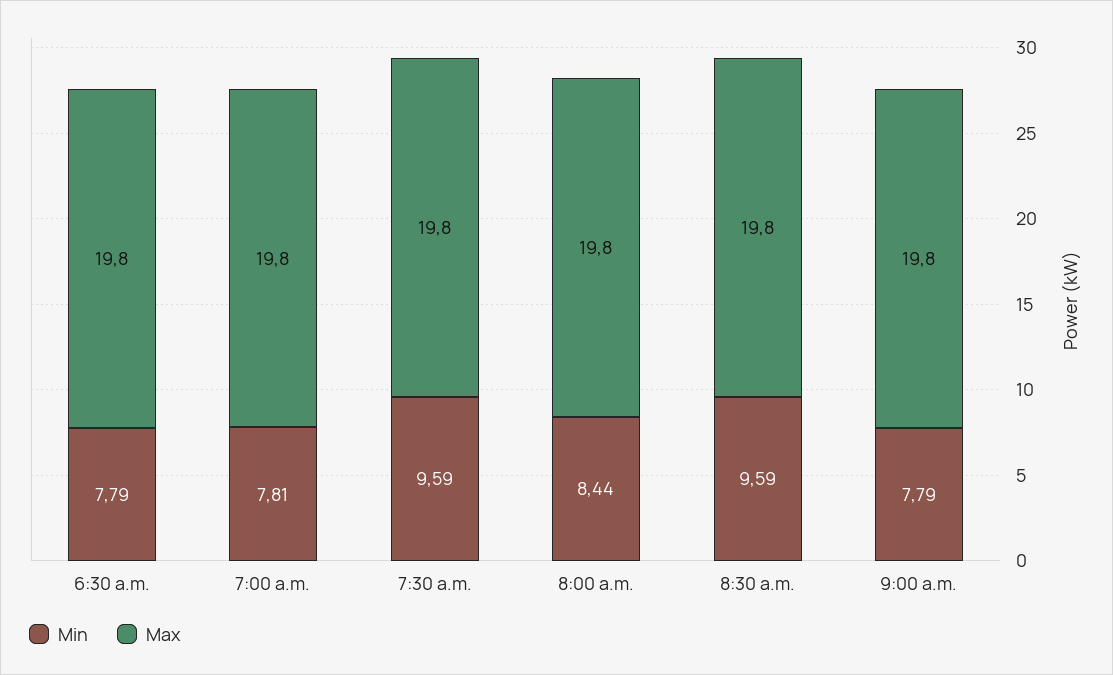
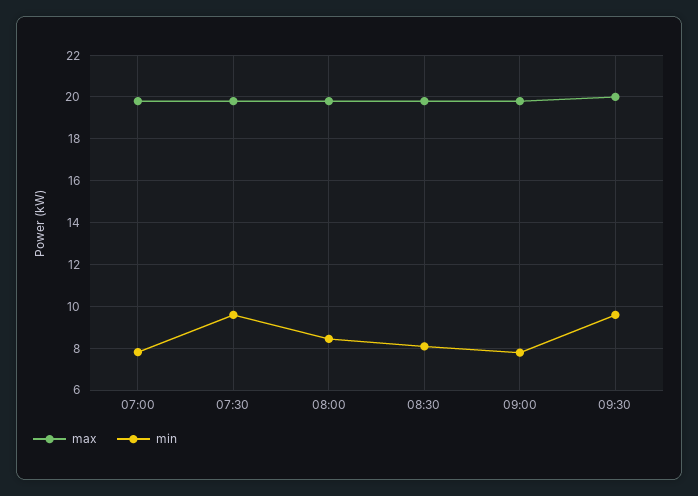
Min, 6:30 a.m.: 7.79 -> none
Max, 6:30 a.m.: 19.8 -> none
Min, 8:30 a.m.: 9.59 -> 8
Max, 09:30: none -> 20
Min, 09:30: none -> 9.5

